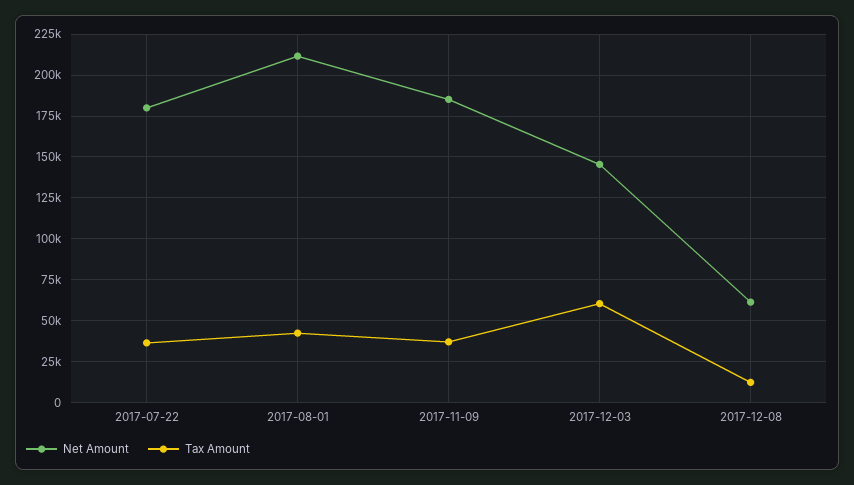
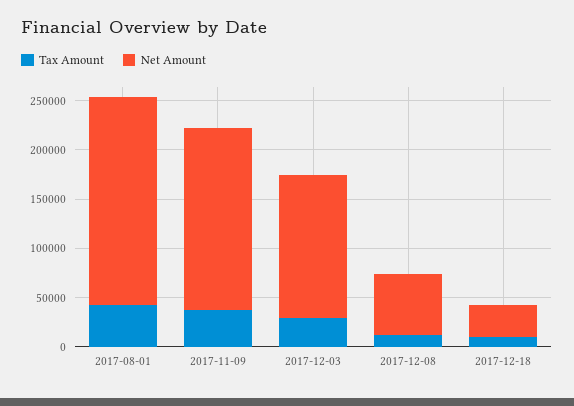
Net Amount, 2017-07-22: 180000 -> none
Tax Amount, 2017-07-22: 35000 -> none
Tax Amount, 2017-12-03: 60000 -> 30000
Tax Amount, 2017-12-18: none -> 10000
Net Amount, 2017-12-18: none -> 30000

